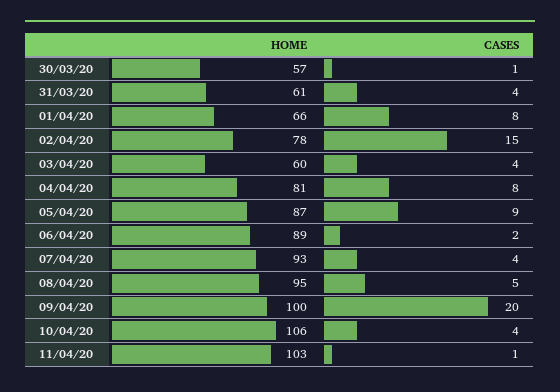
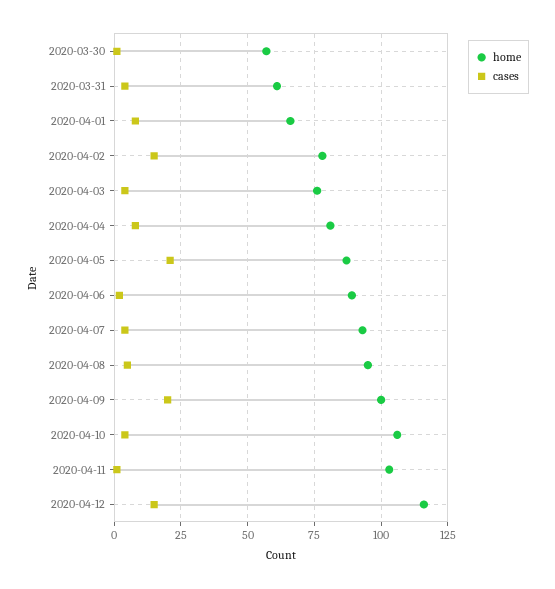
HOME, 03/04/20: 60 -> 75
CASES, 05/04/20: 9 -> 20
HOME, 2020-04-12: none -> 115
CASES, 2020-04-12: none -> 15

